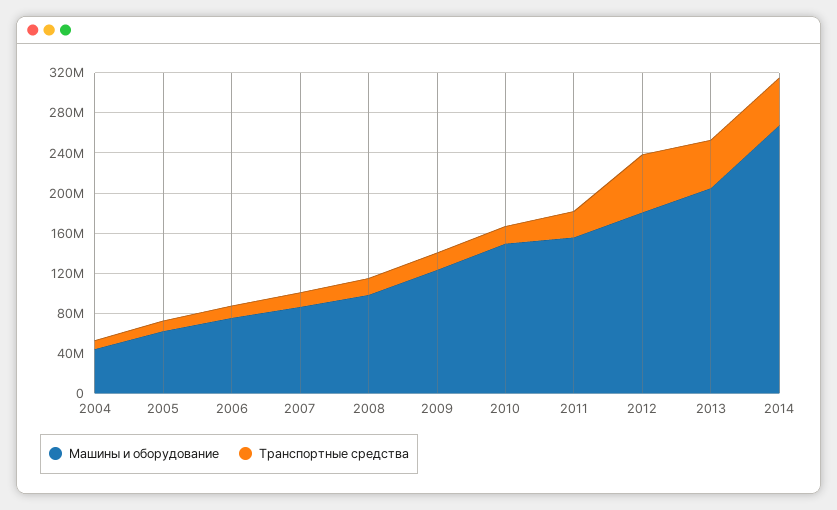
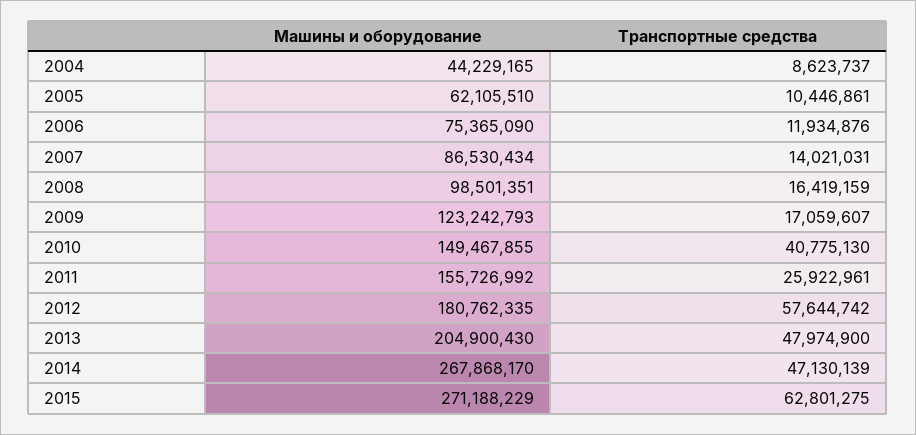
Транспортные средства, 2010: 20000000 -> 40775130
Машины и оборудование, 2015: none -> 271188229
Транспортные средства, 2015: none -> 62801275

